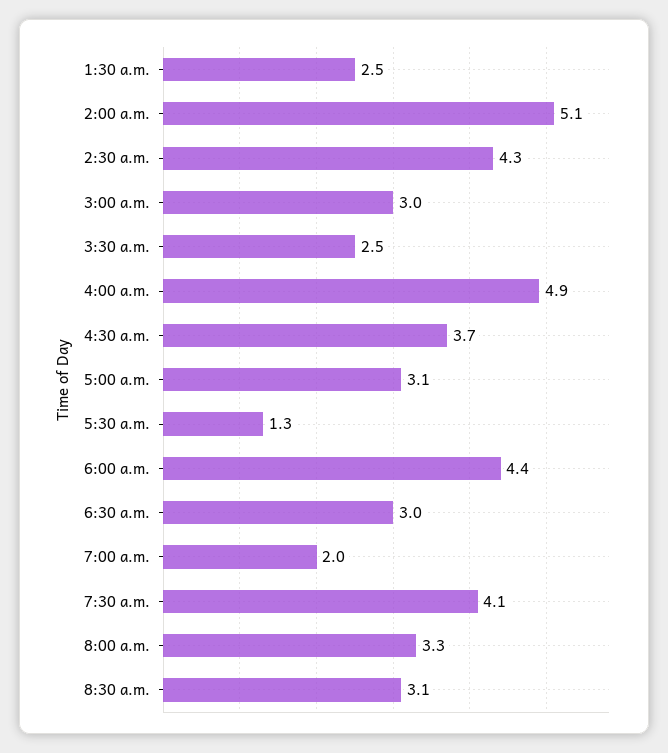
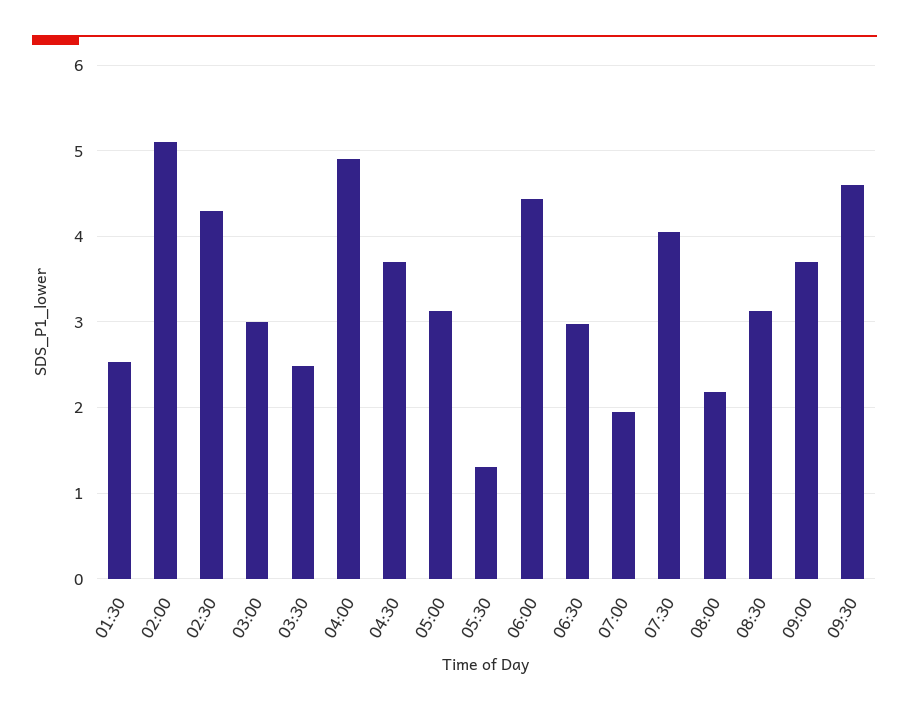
8:00 a.m.: 3.3 -> 2.2
09:00: none -> 3.7
09:30: none -> 4.6

